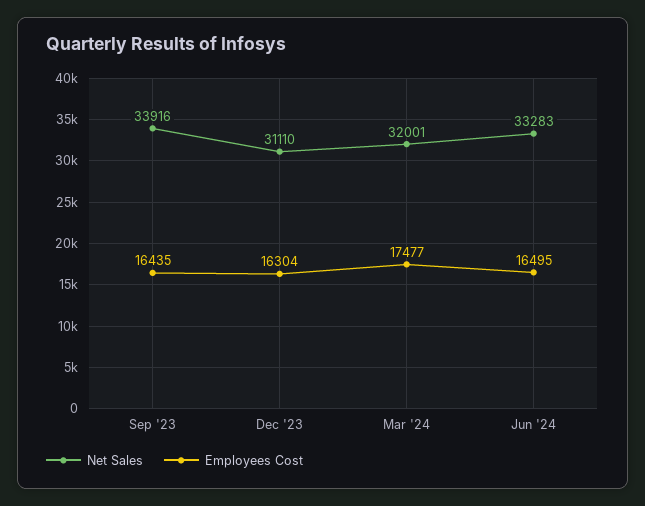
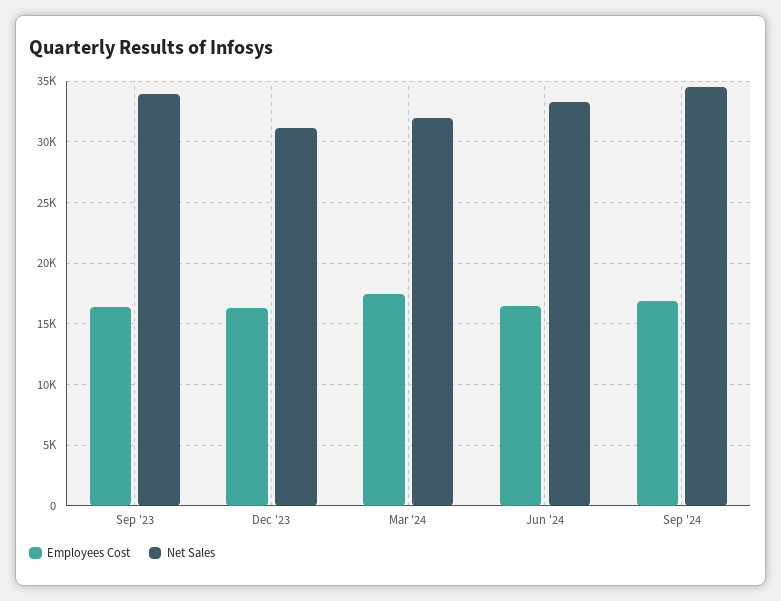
Employees Cost, Sep '24: none -> 17000
Net Sales, Sep '24: none -> 34500

